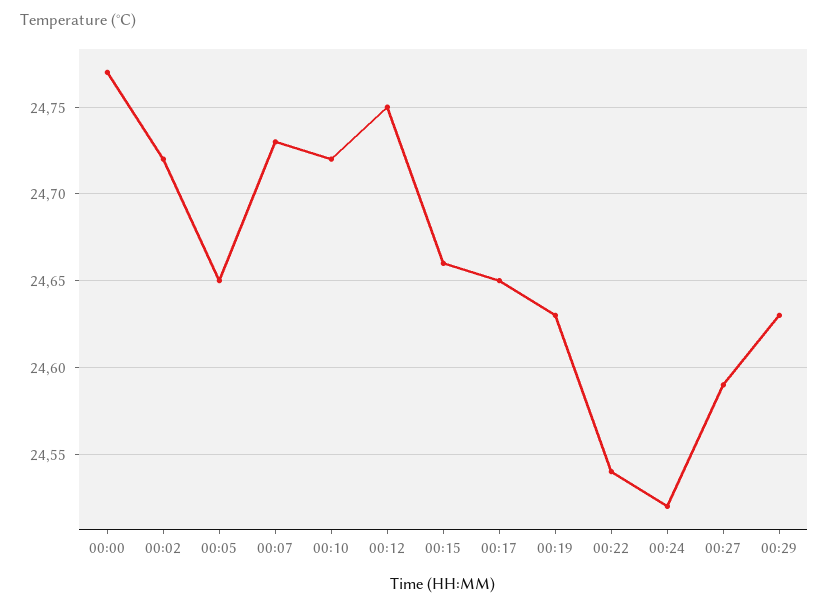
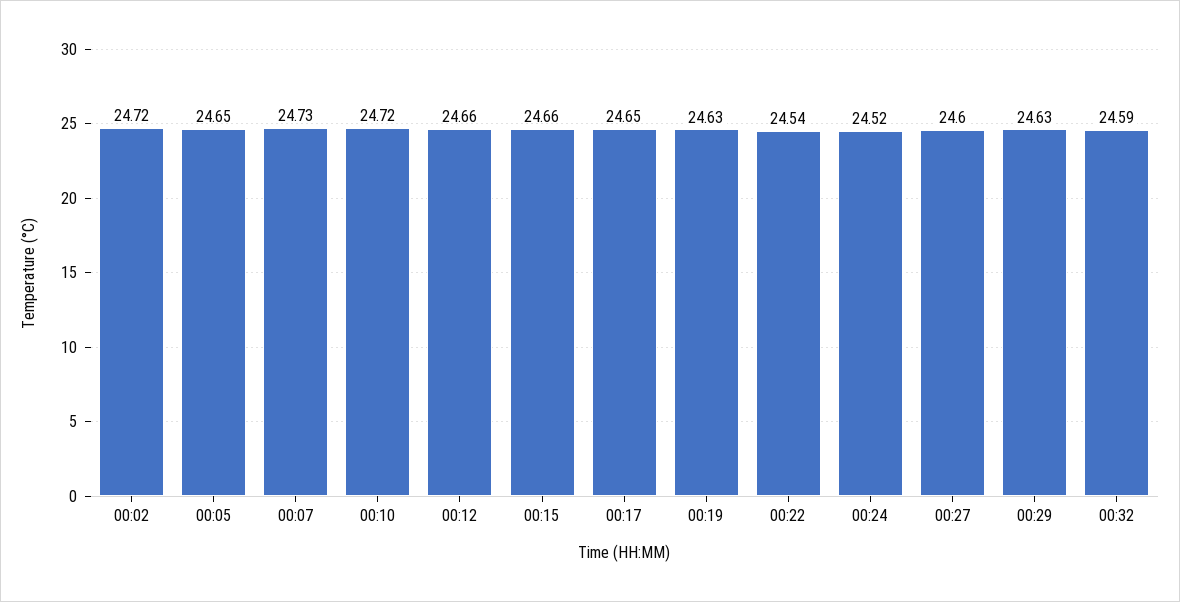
00:00: 24.77 -> none
00:12: 24.75 -> 24.66
00:27: 24.59 -> 24.6
00:32: none -> 24.59

